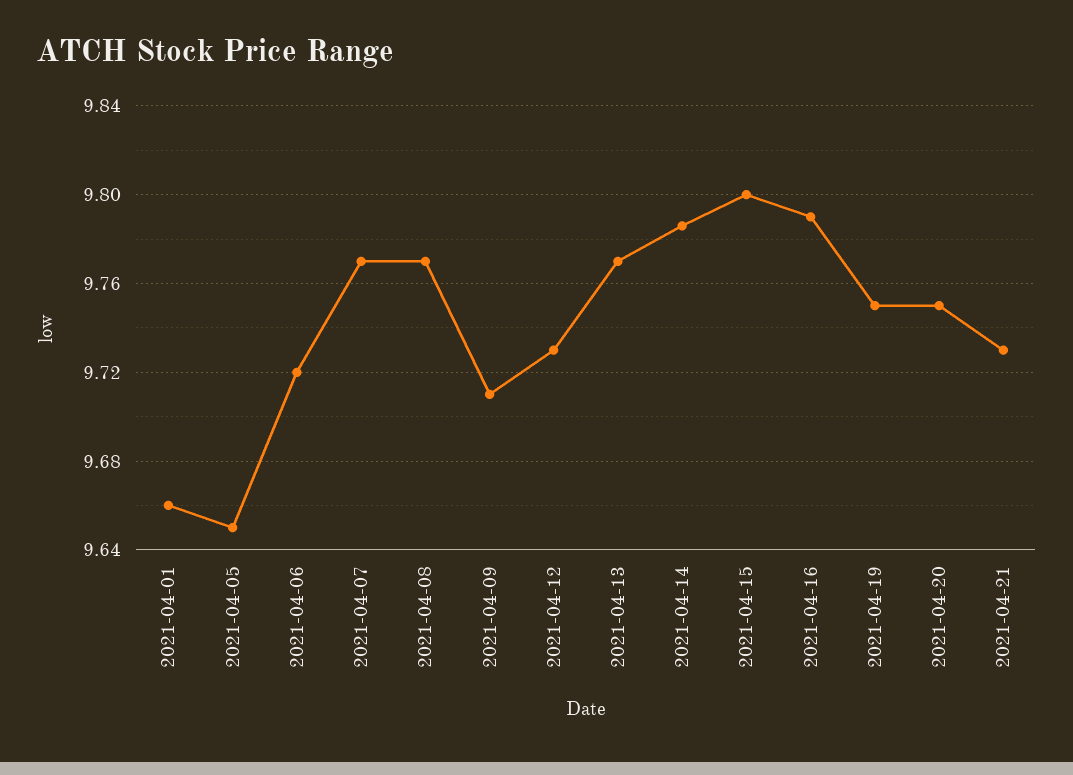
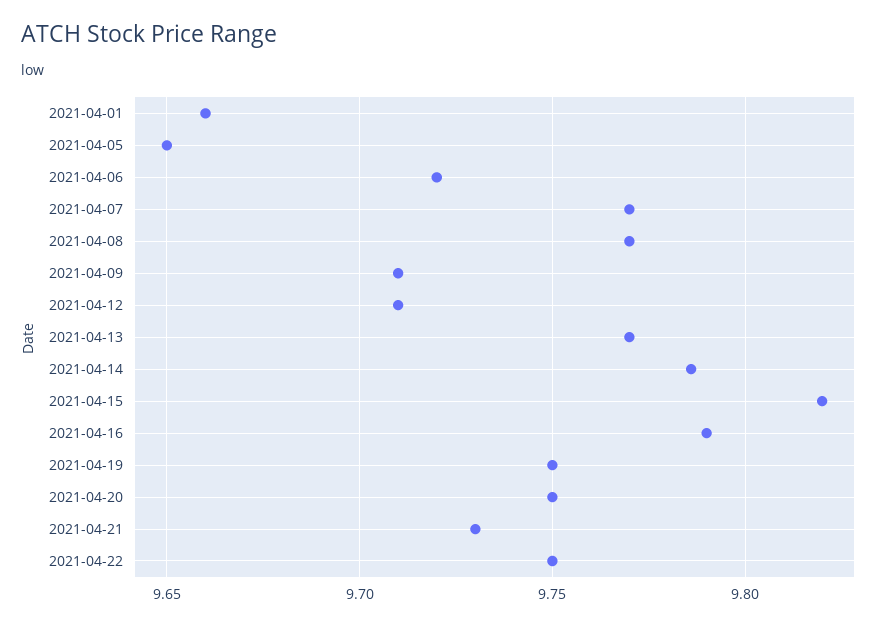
2021-04-12: 9.73 -> 9.71
2021-04-15: 9.8 -> 9.82
2021-04-22: none -> 9.75

